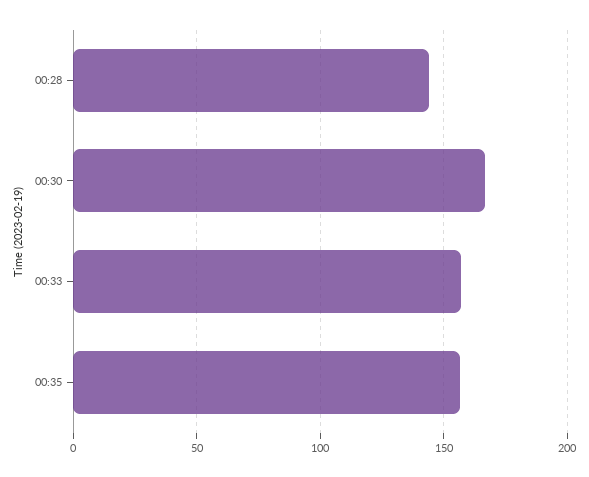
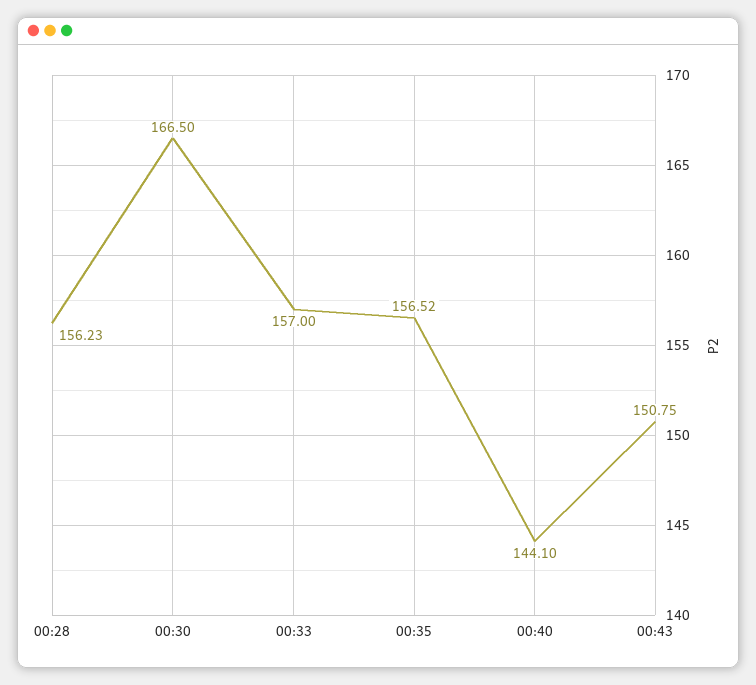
00:28: 145 -> 156.23
00:40: none -> 144.1
00:43: none -> 150.75

